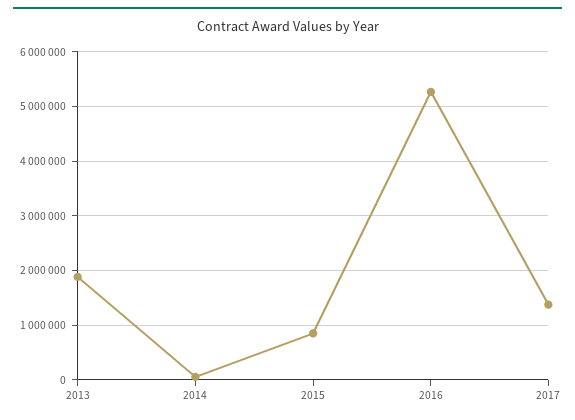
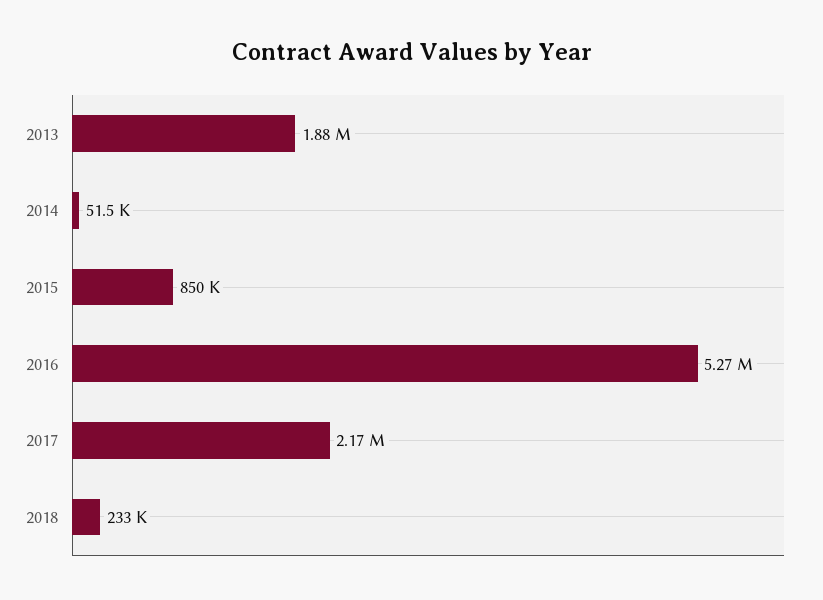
2017: 1400000 -> 2170000
2018: none -> 233000

